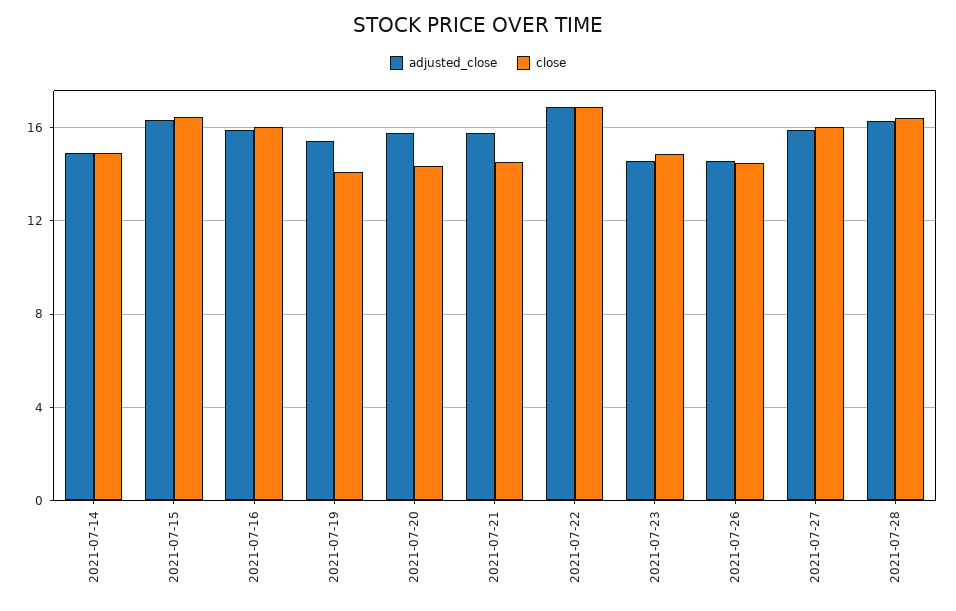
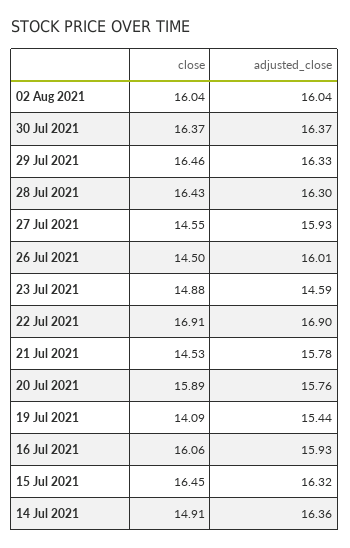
adjusted_close, 2021-07-14: 15 -> 16.36
close, 2021-07-20: 14.5 -> 15.89
adjusted_close, 2021-07-26: 14.5 -> 16.01
close, 2021-07-27: 16 -> 14.55
close, 02 Aug 2021: none -> 16.04
adjusted_close, 02 Aug 2021: none -> 16.04
close, 30 Jul 2021: none -> 16.37
adjusted_close, 30 Jul 2021: none -> 16.37
close, 29 Jul 2021: none -> 16.46
adjusted_close, 29 Jul 2021: none -> 16.33

